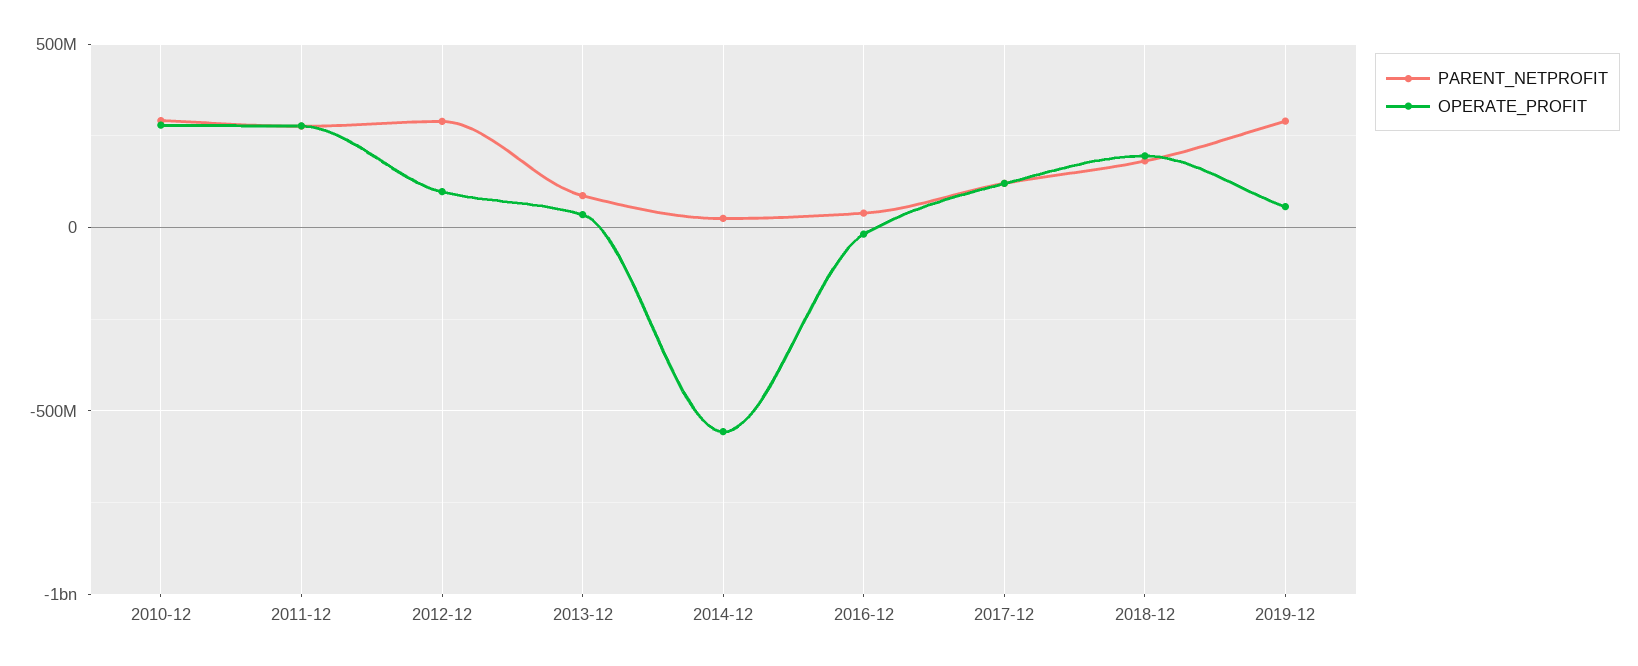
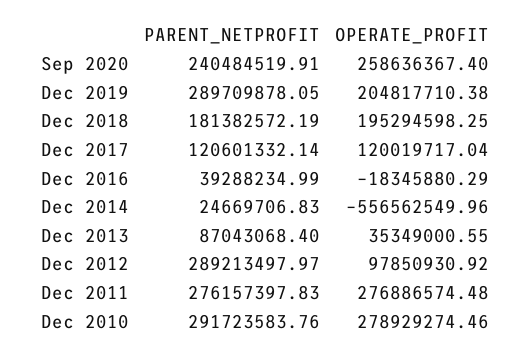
OPERATE_PROFIT, 2019-12: 50000000 -> 204817710.38
PARENT_NETPROFIT, Sep 2020: none -> 240484519.91
OPERATE_PROFIT, Sep 2020: none -> 258636367.4

